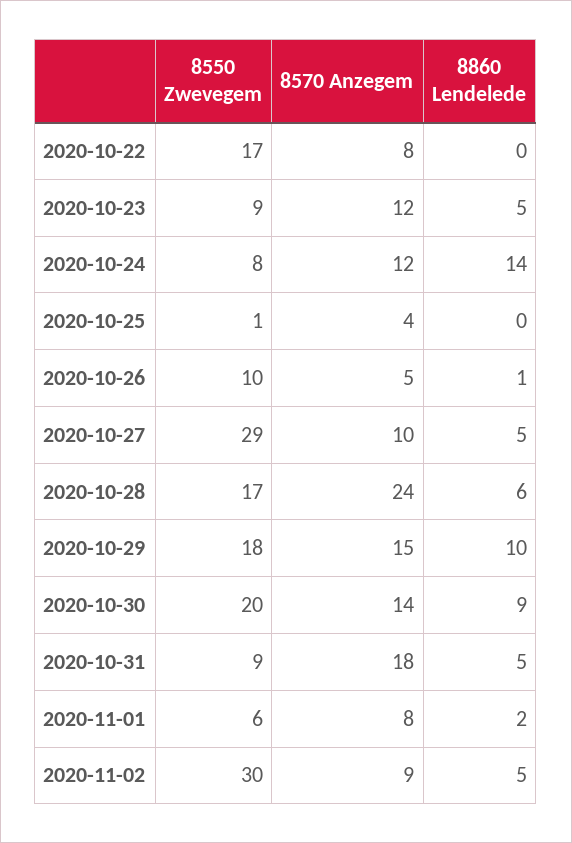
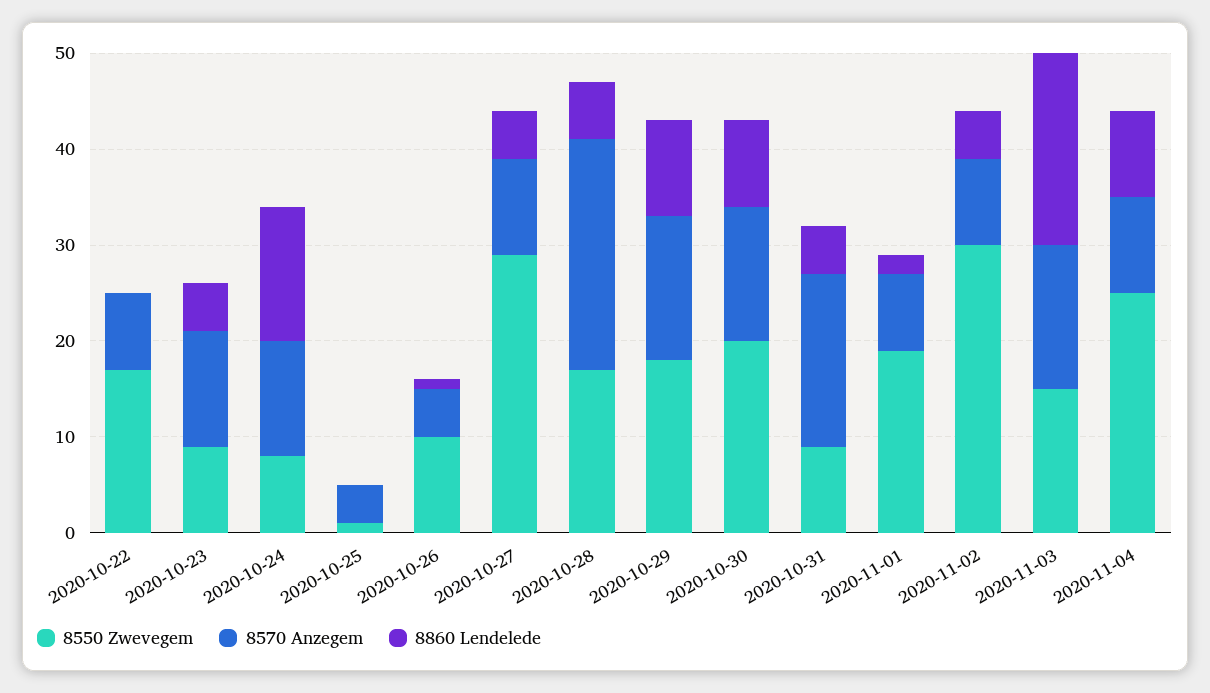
8550 Zwevegem, 2020-11-01: 6 -> 19
8550 Zwevegem, 2020-11-03: none -> 15
8570 Anzegem, 2020-11-03: none -> 15
8860 Lendelede, 2020-11-03: none -> 20
8550 Zwevegem, 2020-11-04: none -> 25
8570 Anzegem, 2020-11-04: none -> 10
8860 Lendelede, 2020-11-04: none -> 9

